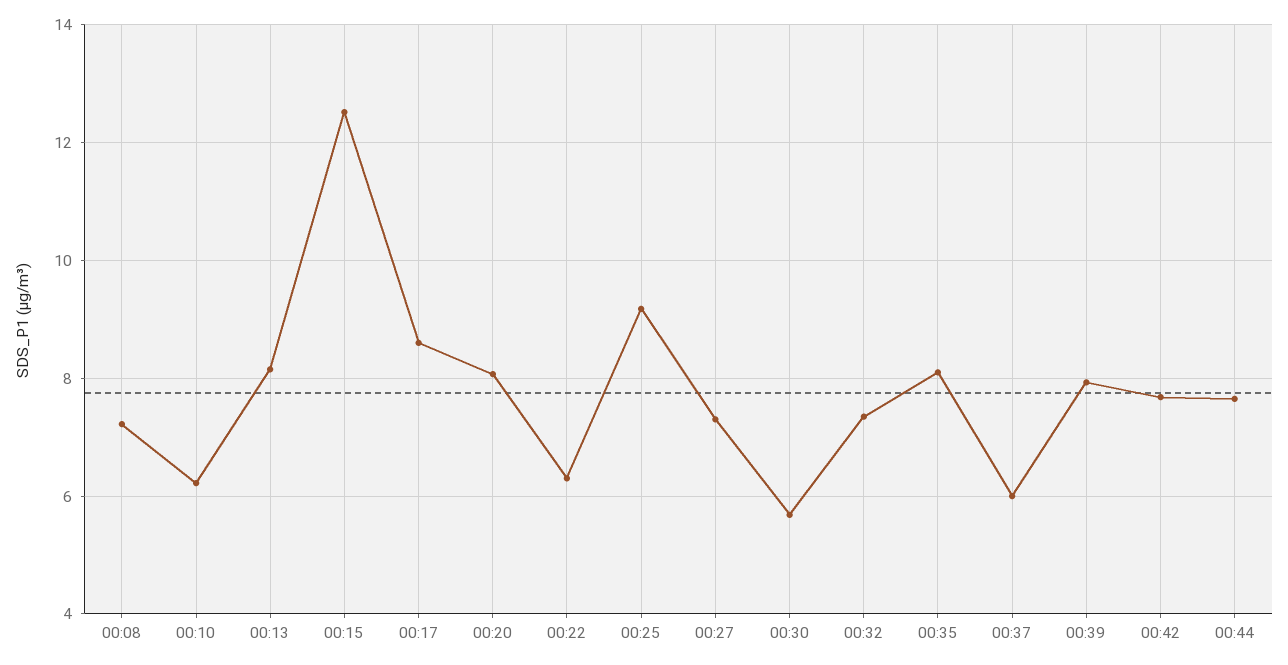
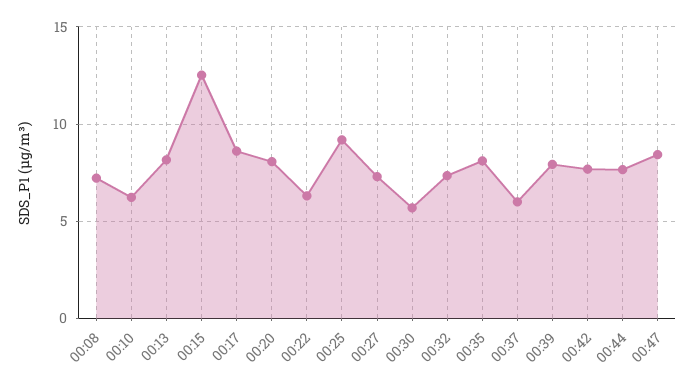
00:47: none -> 8.5

